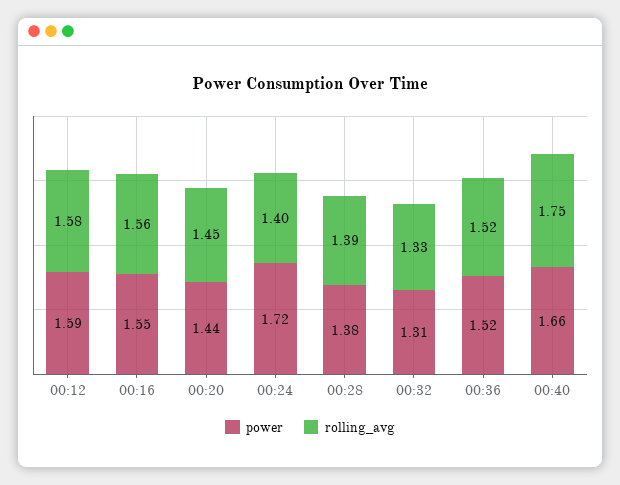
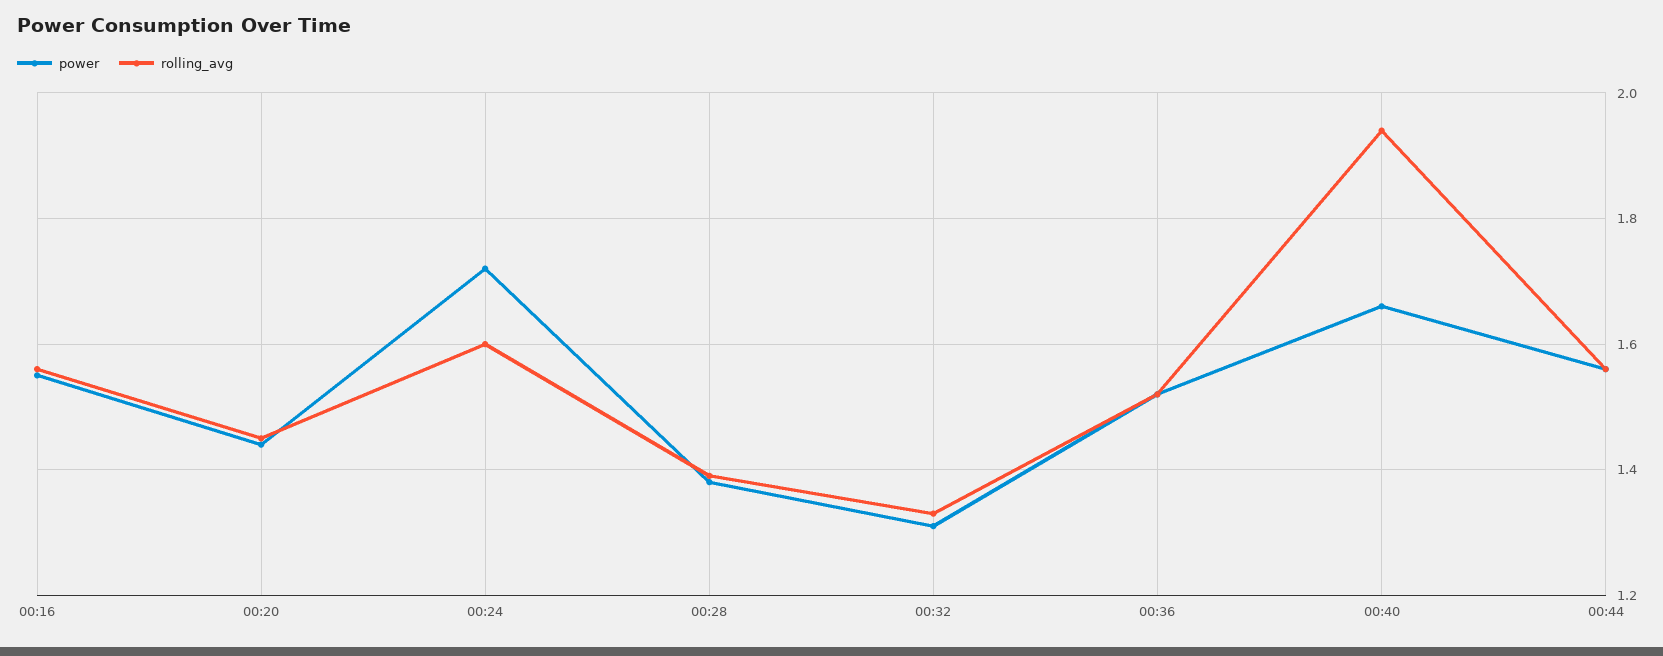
power, 00:12: 1.59 -> none
rolling_avg, 00:12: 1.58 -> none
rolling_avg, 00:24: 1.4 -> 1.6
rolling_avg, 00:40: 1.75 -> 1.95
power, 00:44: none -> 1.55
rolling_avg, 00:44: none -> 1.55

